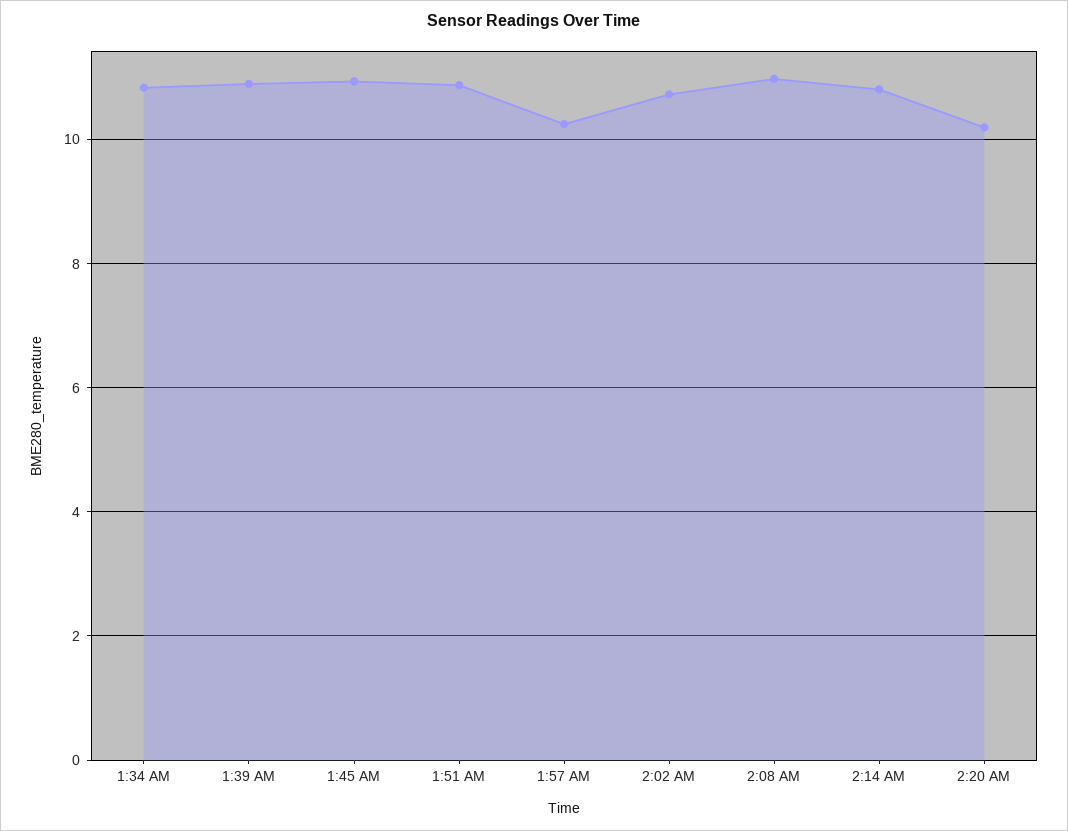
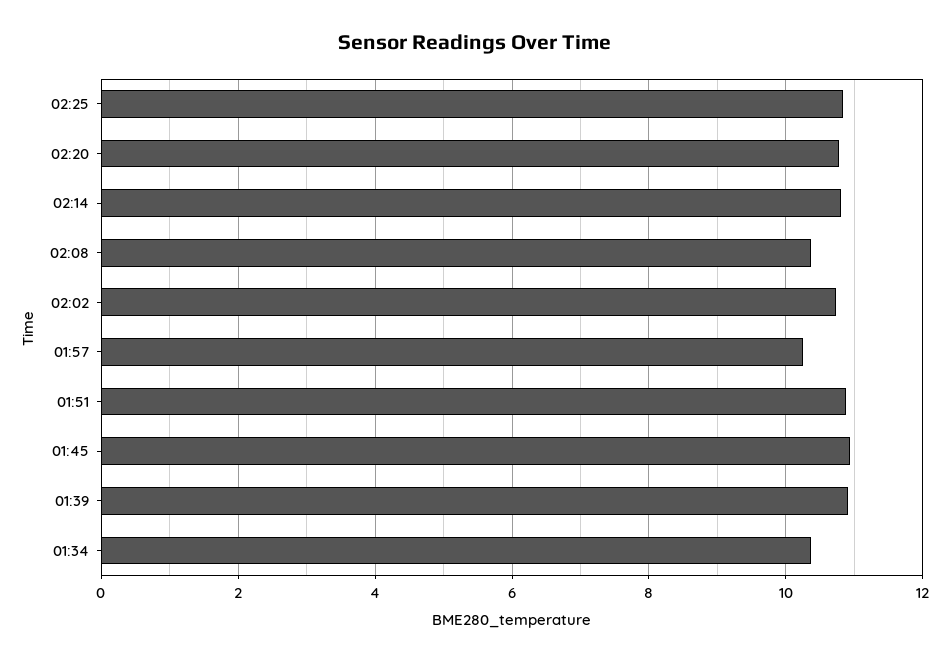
1:34 AM: 10.8 -> 10.4
2:08 AM: 11 -> 10.4
2:20 AM: 10.2 -> 10.8
02:25: none -> 10.8

